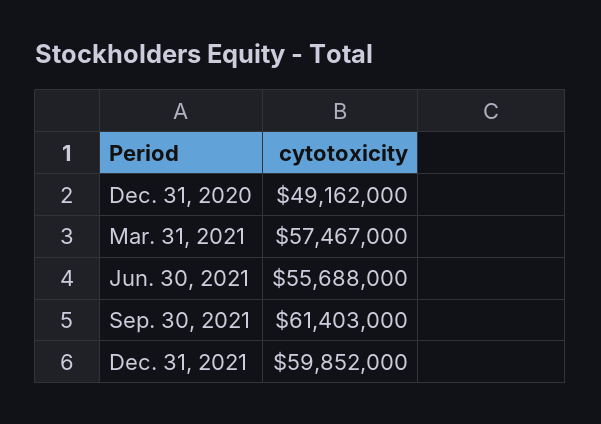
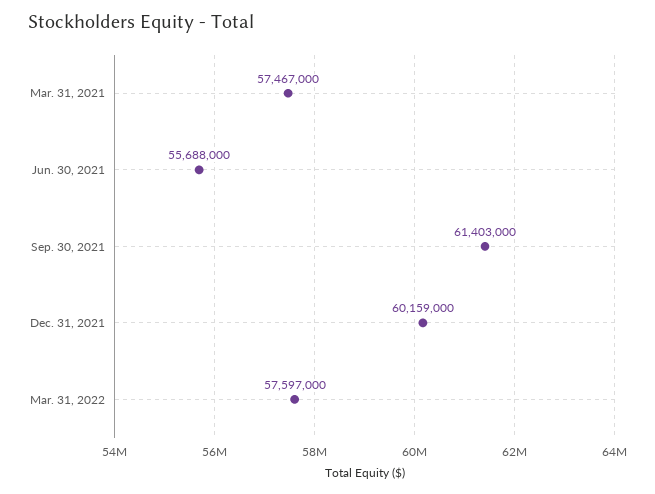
Dec. 31, 2020: 49162000 -> none
Dec. 31, 2021: 59852000 -> 60159000
Mar. 31, 2022: none -> 57597000

